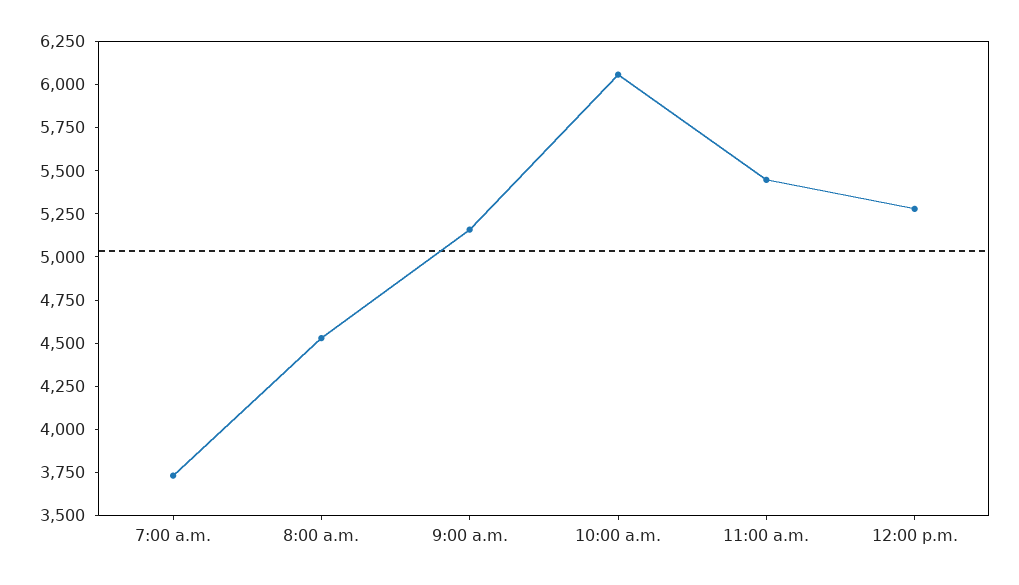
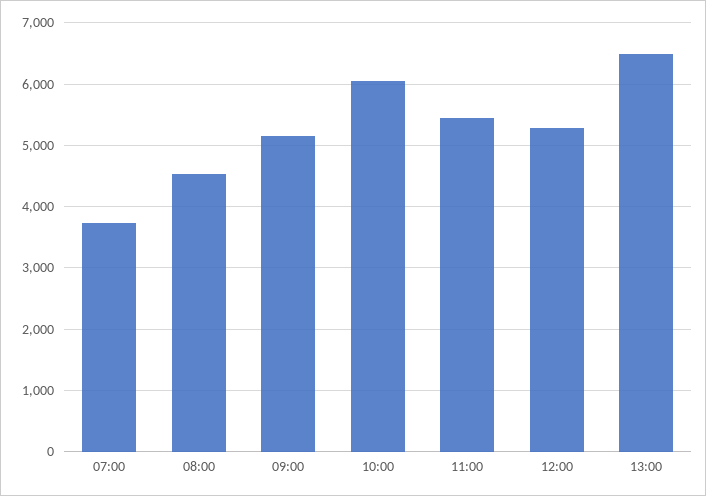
13:00: none -> 6500

